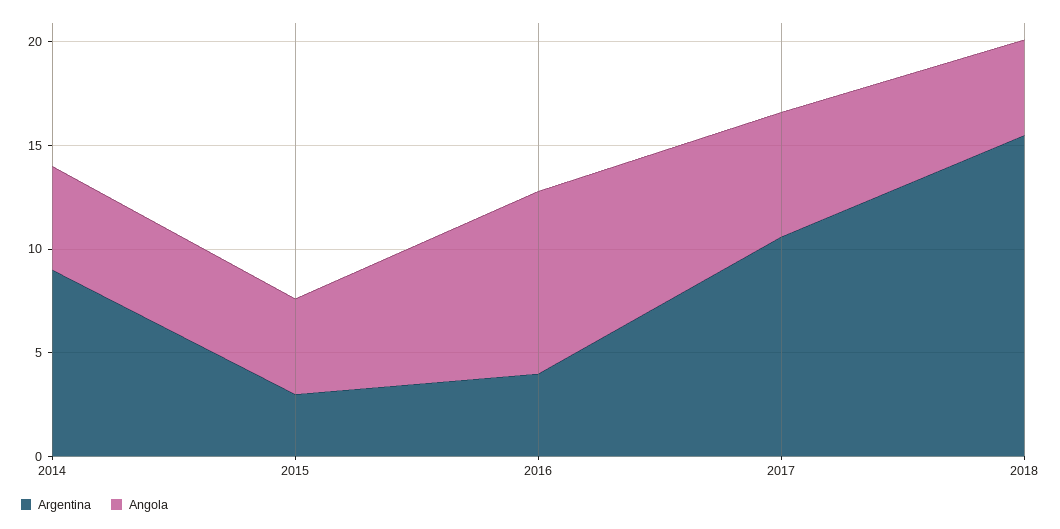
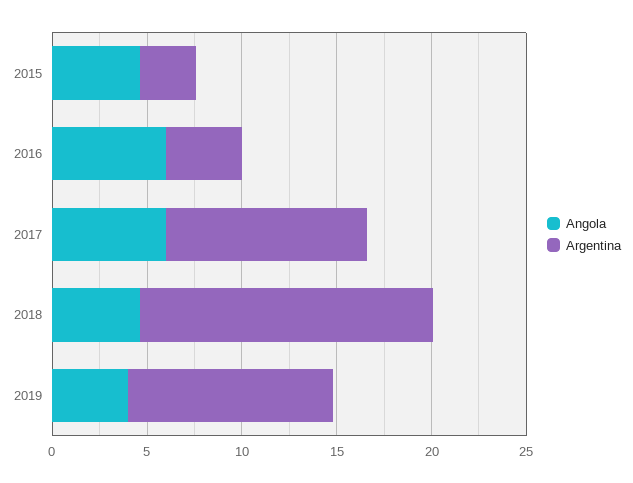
Argentina, 2014: 9 -> none
Angola, 2014: 5 -> none
Angola, 2016: 9 -> 6
Angola, 2019: none -> 4
Argentina, 2019: none -> 11

